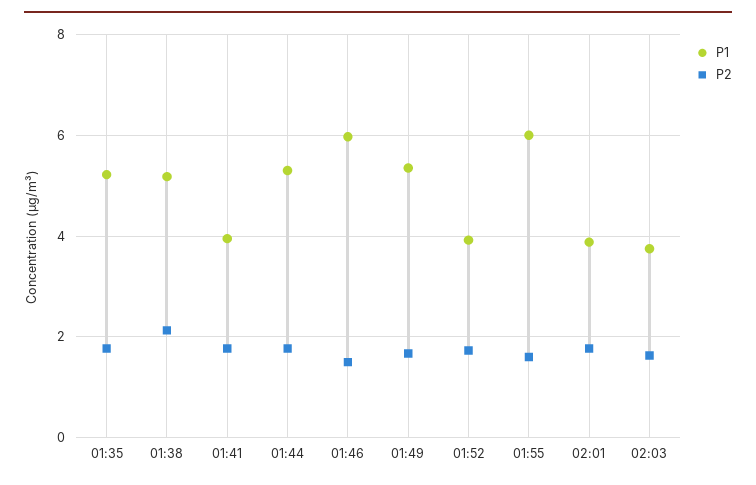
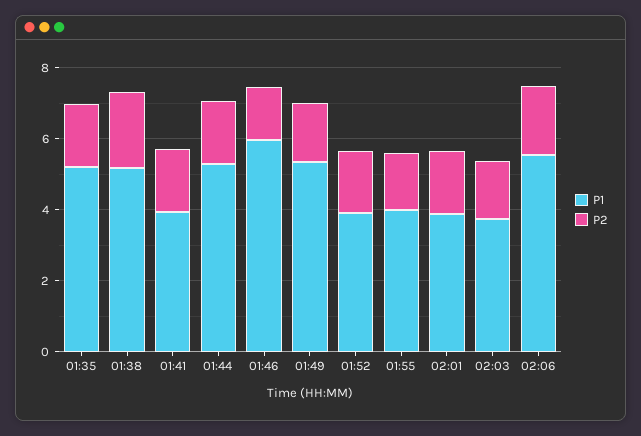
P1, 01:55: 6 -> 4
P1, 02:06: none -> 5.5
P2, 02:06: none -> 2

